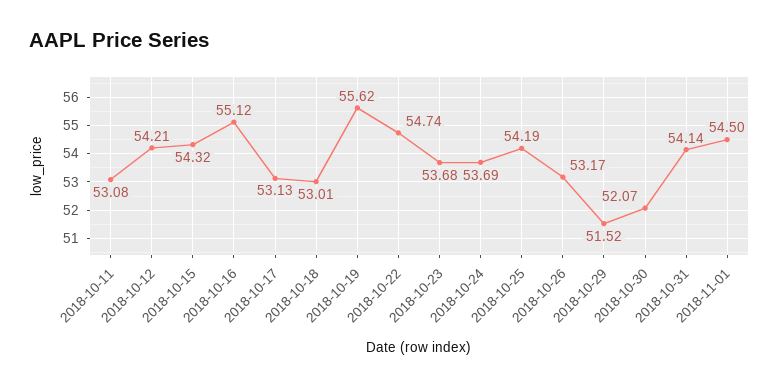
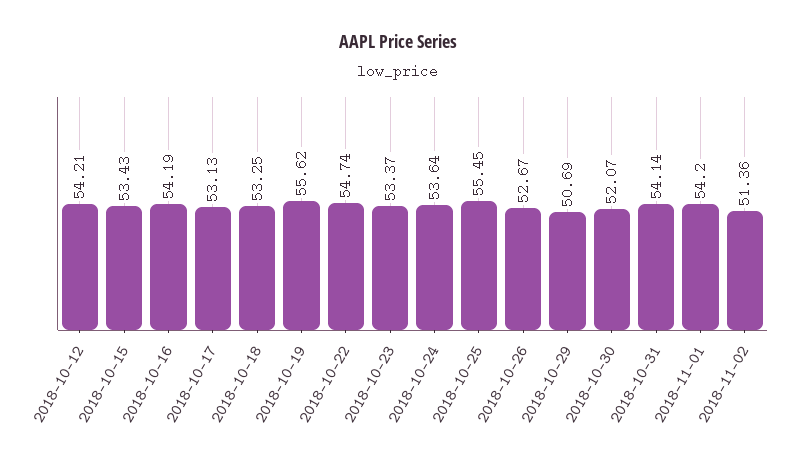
2018-10-11: 53.08 -> none
2018-10-15: 54.32 -> 53.43
2018-10-16: 55.12 -> 54.19
2018-10-18: 53.01 -> 53.25
2018-10-23: 53.68 -> 53.37
2018-10-24: 53.69 -> 53.64
2018-10-25: 54.19 -> 55.45
2018-10-26: 53.17 -> 52.67
2018-10-29: 51.52 -> 50.69
2018-11-01: 54.5 -> 54.2
2018-11-02: none -> 51.36

